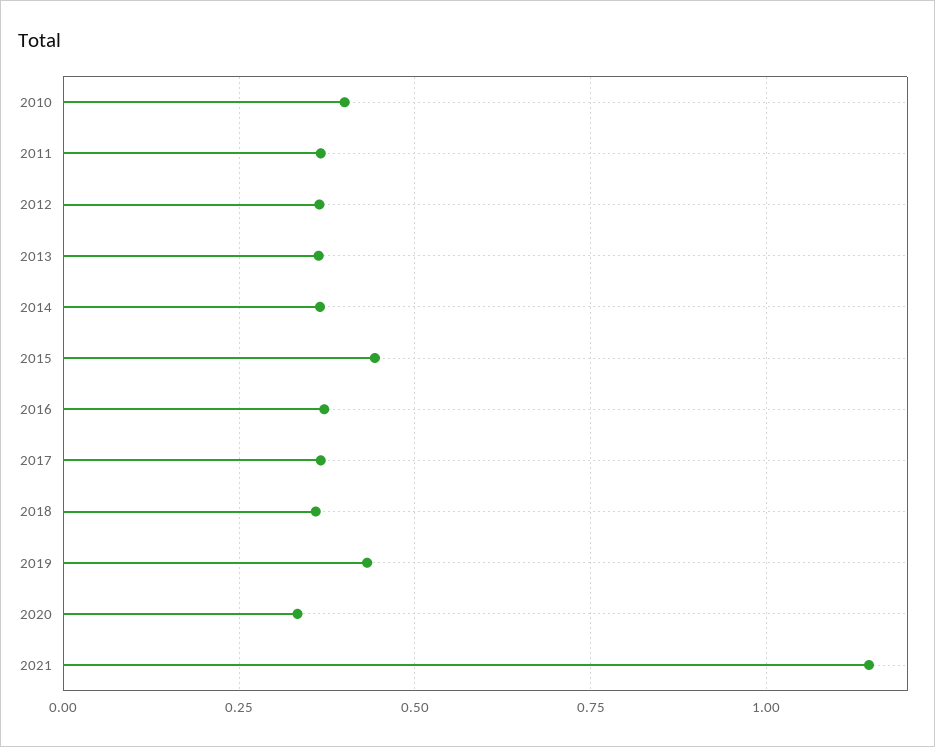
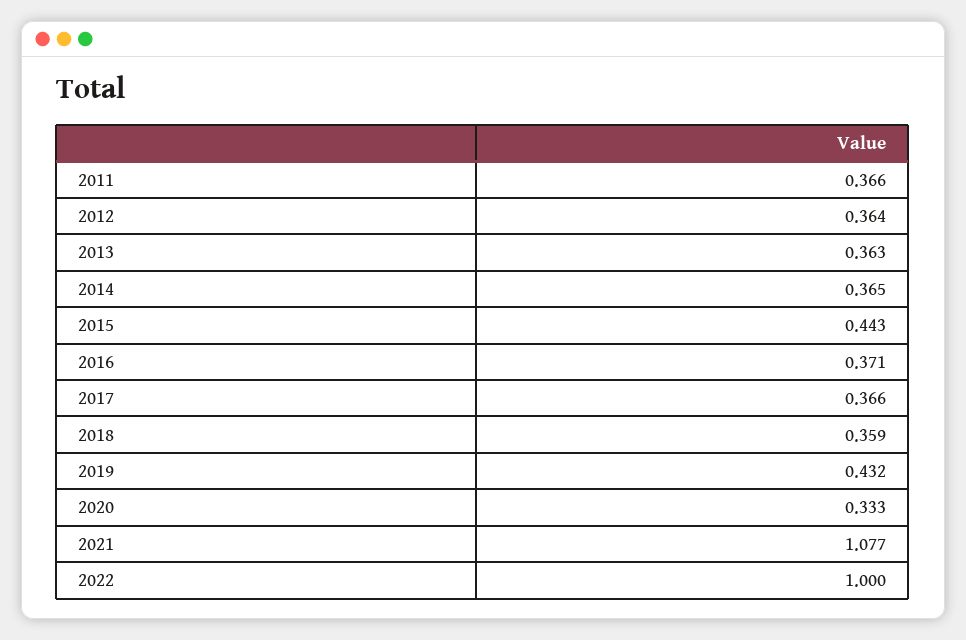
2010: 0.4 -> none
2021: 1.15 -> 1.077
2022: none -> 1

